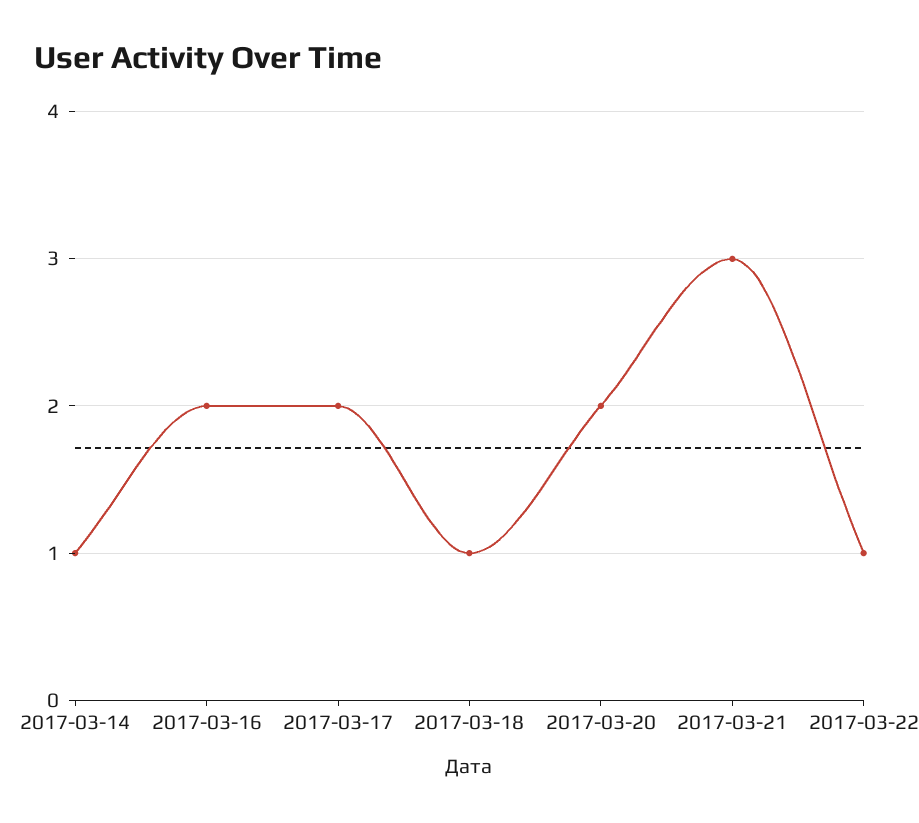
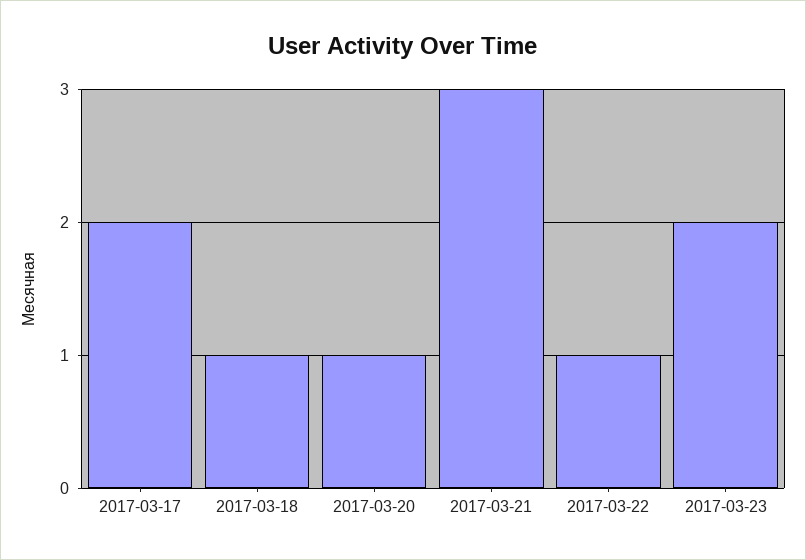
2017-03-14: 1 -> none
2017-03-16: 2 -> none
2017-03-20: 2 -> 1
2017-03-23: none -> 2

